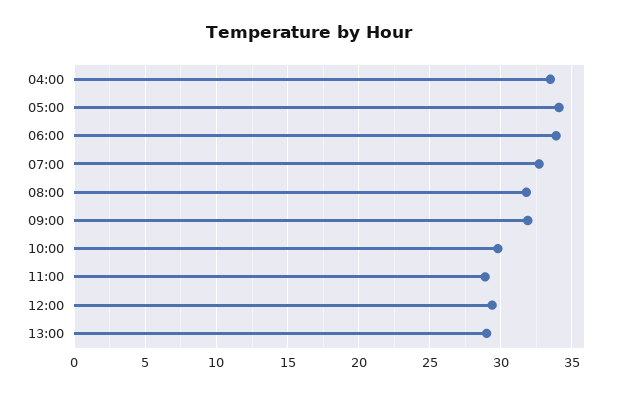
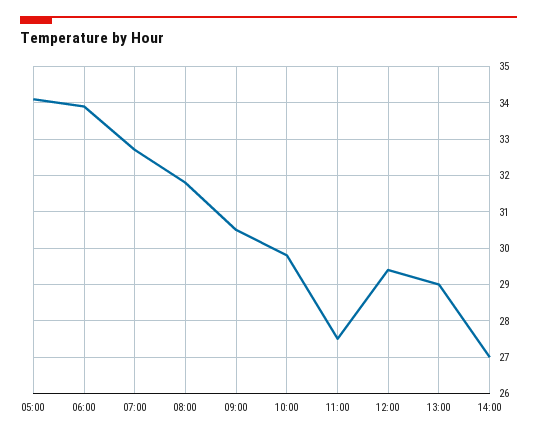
04:00: 33.5 -> none
09:00: 32 -> 30.5
11:00: 29 -> 27.5
14:00: none -> 27

